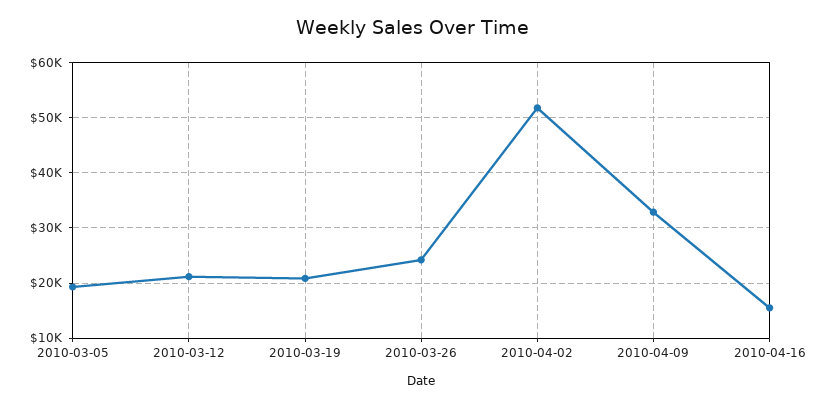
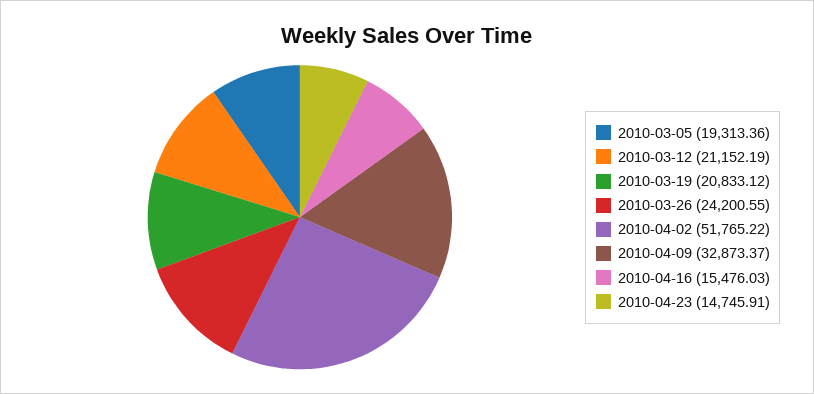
2010-04-23: none -> 14745.91

